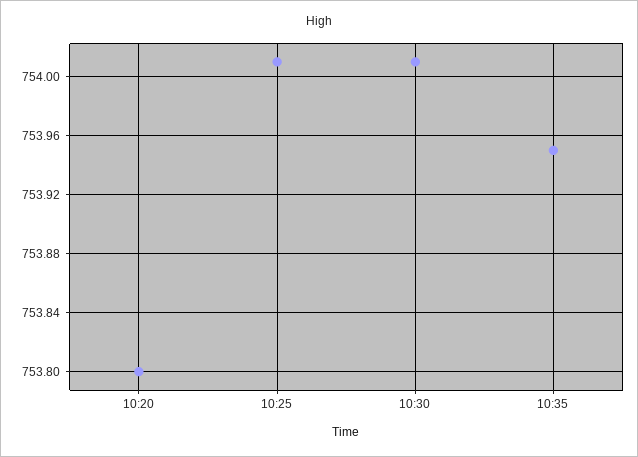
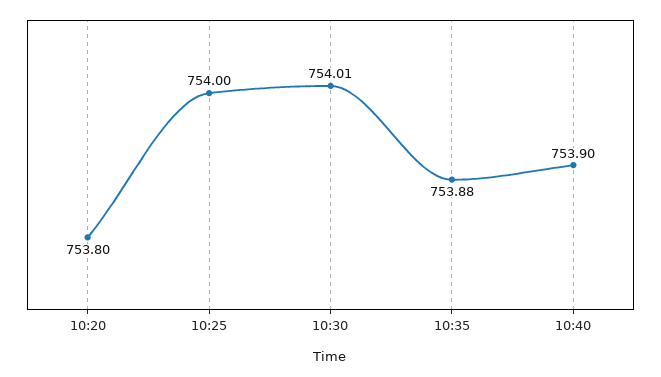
10:25: 754.01 -> 754
10:35: 753.95 -> 753.88
10:40: none -> 753.9

